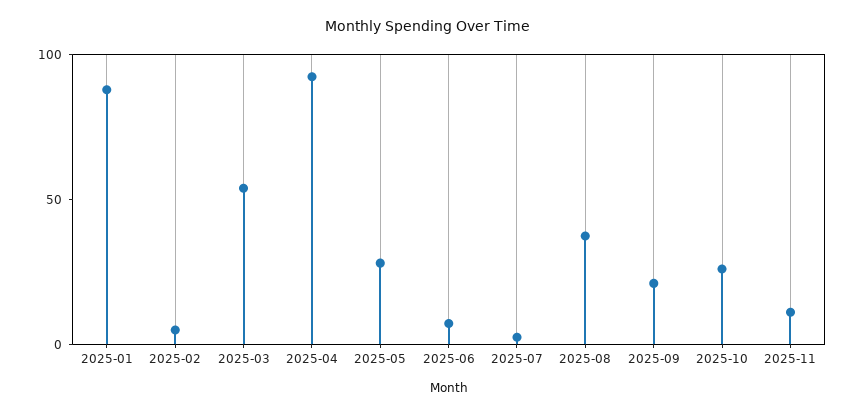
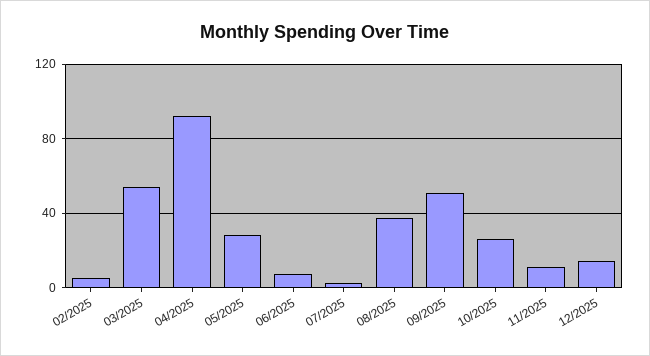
2025-01: 90 -> none
2025-09: 20 -> 50
12/2025: none -> 15

